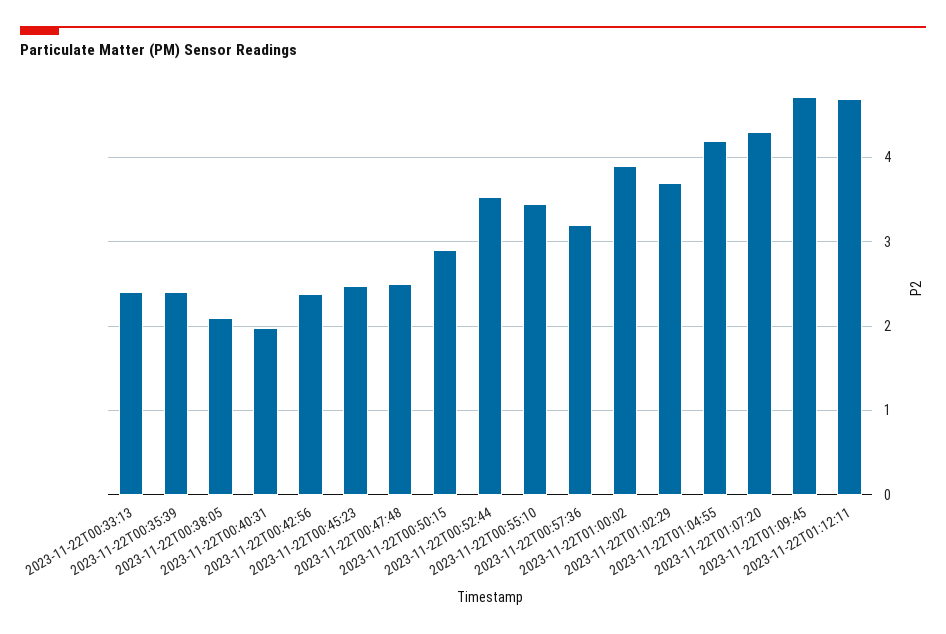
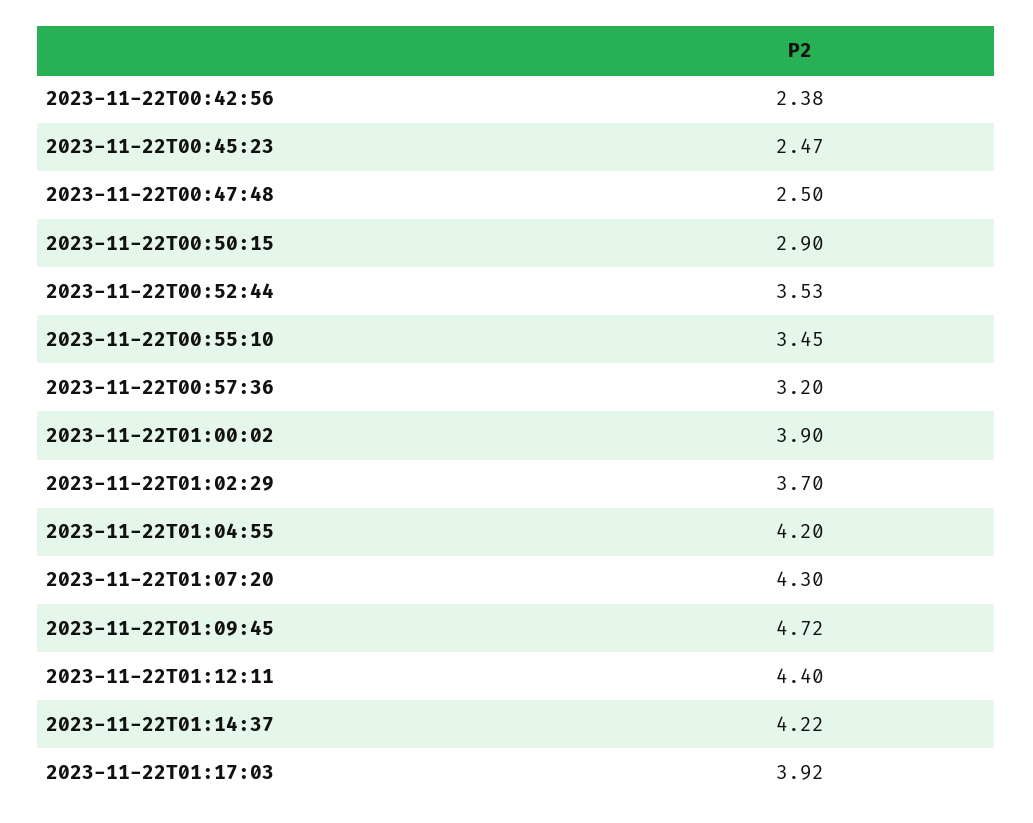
2023-11-22T00:33:13: 2.4 -> none
2023-11-22T00:35:39: 2.4 -> none
2023-11-22T00:38:05: 2.1 -> none
2023-11-22T00:40:31: 2 -> none
2023-11-22T01:12:11: 4.7 -> 4.4
2023-11-22T01:14:37: none -> 4.22
2023-11-22T01:17:03: none -> 3.92

